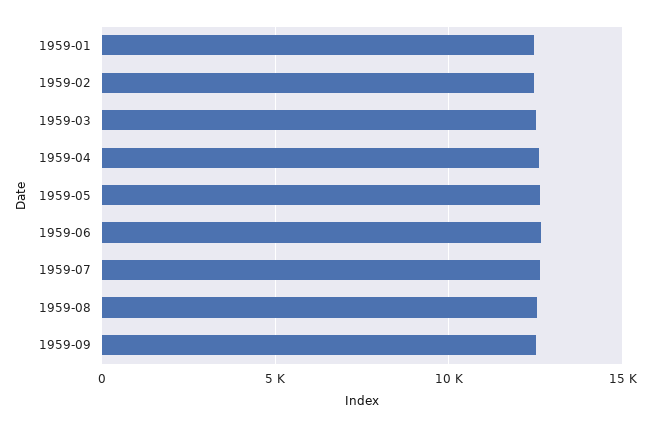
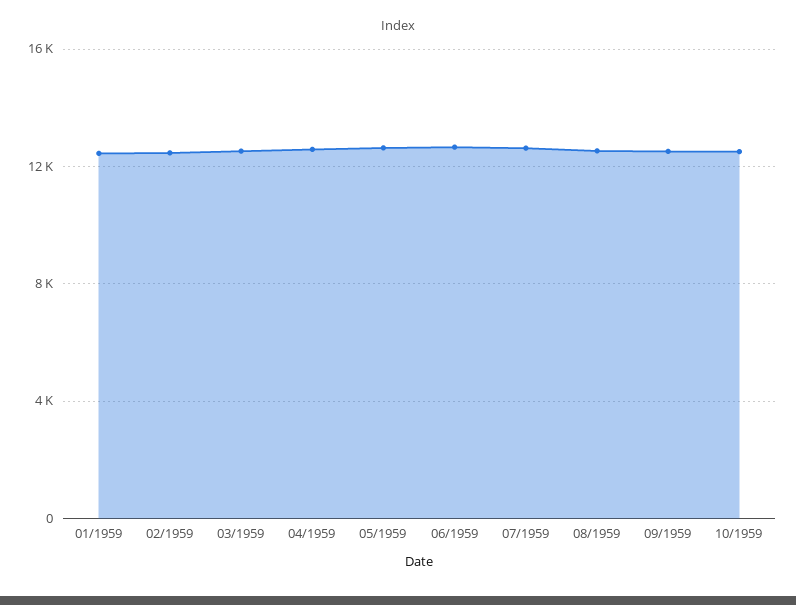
10/1959: none -> 12500

